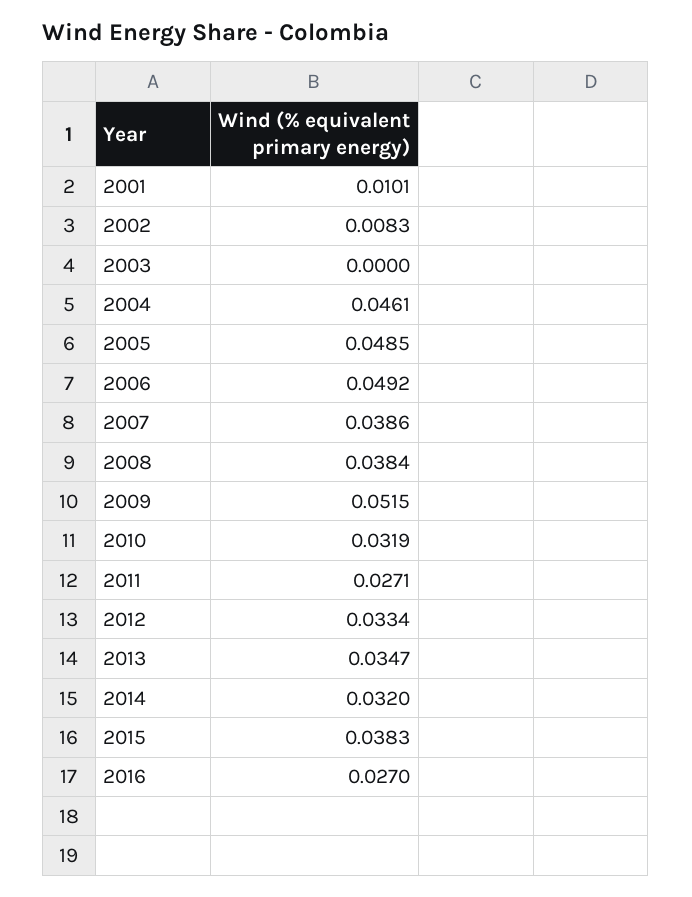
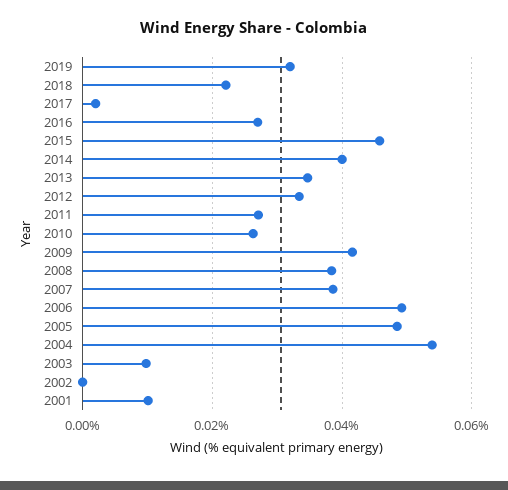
2002: 0.0083 -> 0
2003: 0 -> 0.01
2004: 0.0461 -> 0.054
2009: 0.0515 -> 0.042
2010: 0.0319 -> 0.026
2014: 0.032 -> 0.04
2015: 0.0383 -> 0.046
2019: none -> 0.032
2018: none -> 0.022
2017: none -> 0.002

